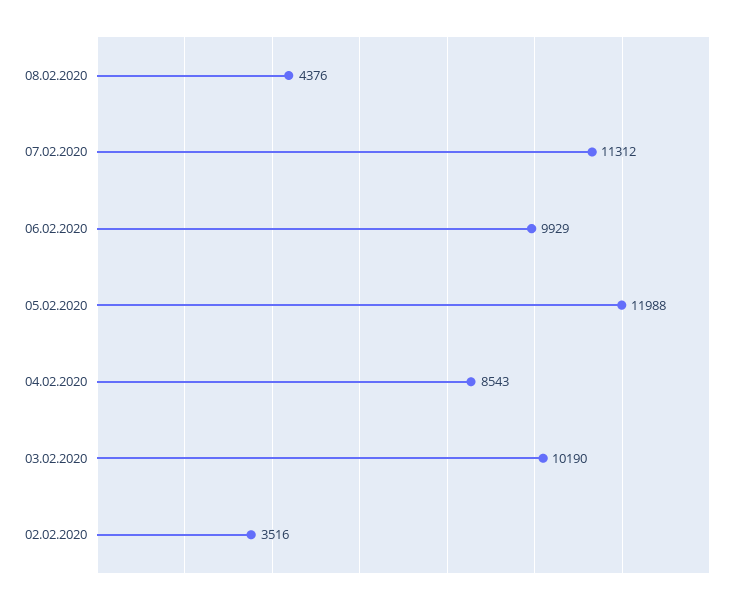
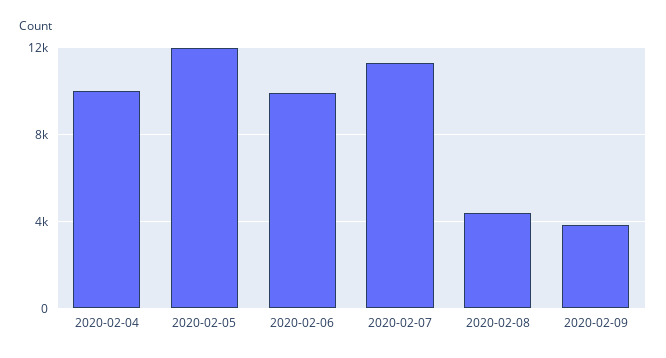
04.02.2020: 8543 -> 10000
03.02.2020: 10190 -> none
02.02.2020: 3516 -> none
2020-02-09: none -> 4000

